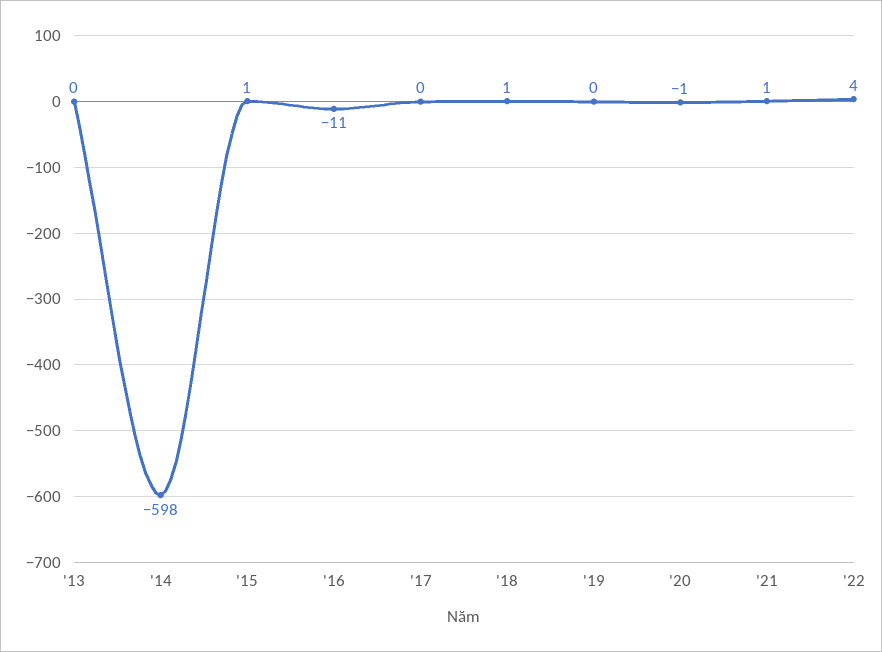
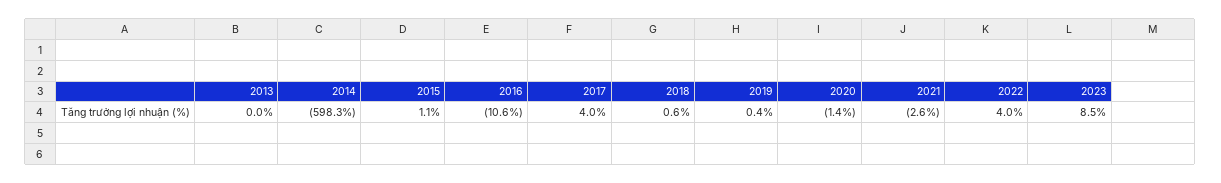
'17: 0 -> 4
'21: 1 -> -2.6
2023: none -> 8.5

